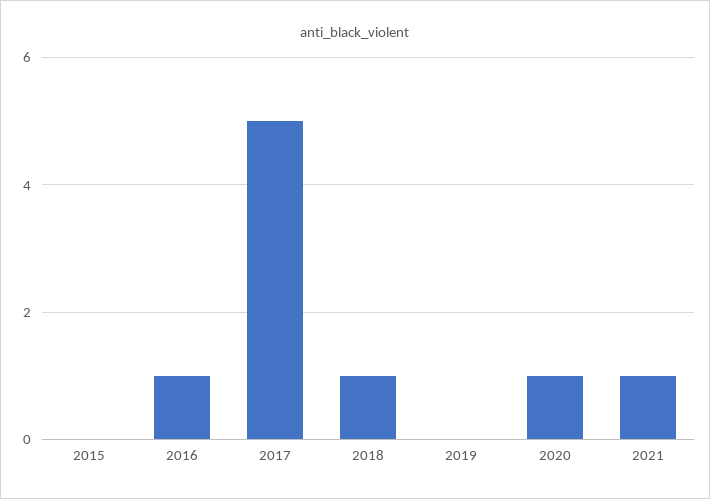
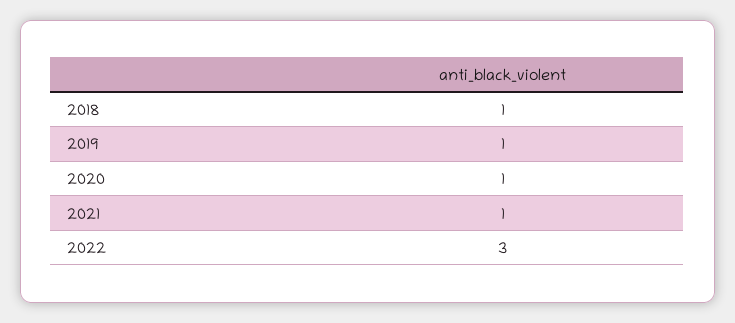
2015: 0 -> none
2016: 1 -> none
2017: 5 -> none
2019: 0 -> 1
2022: none -> 3

